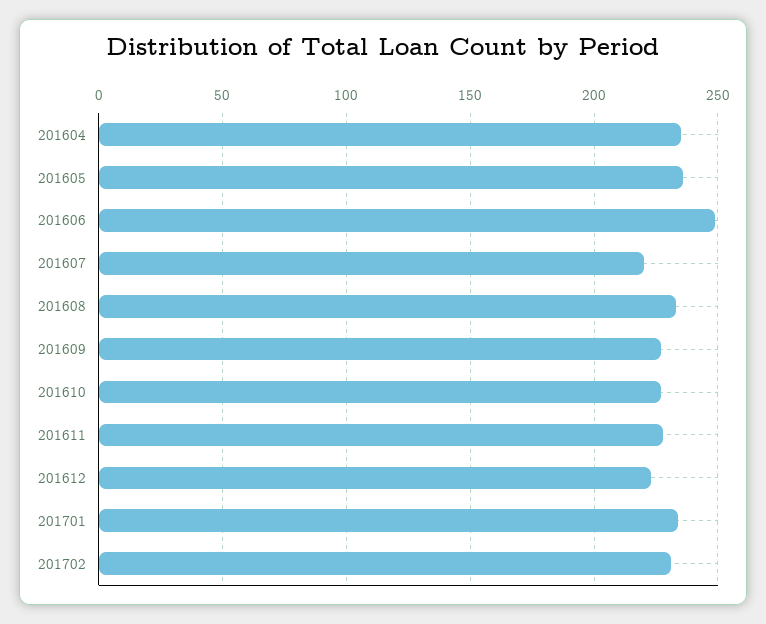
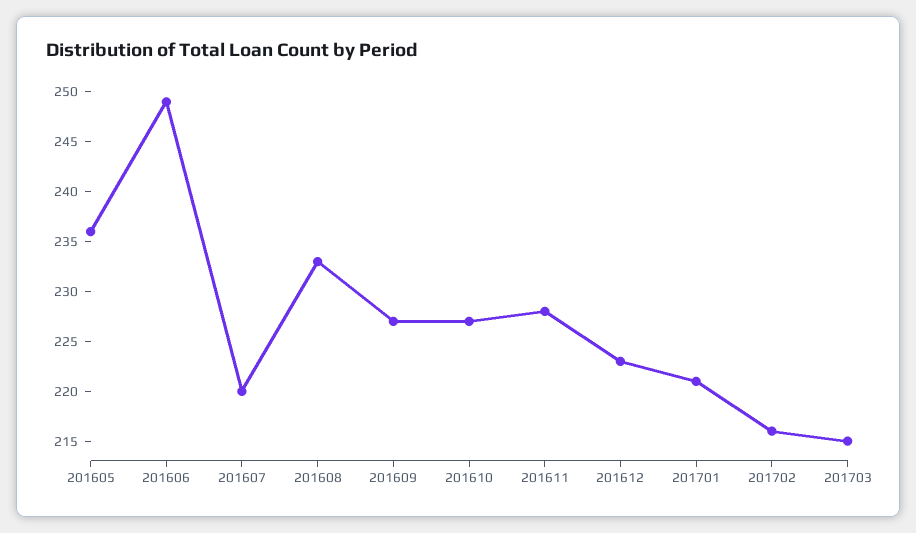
201604: 235 -> none
201701: 235 -> 221
201702: 230 -> 216
201703: none -> 215

